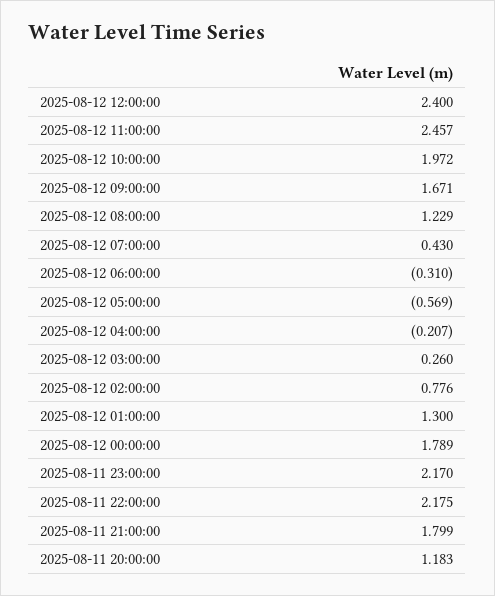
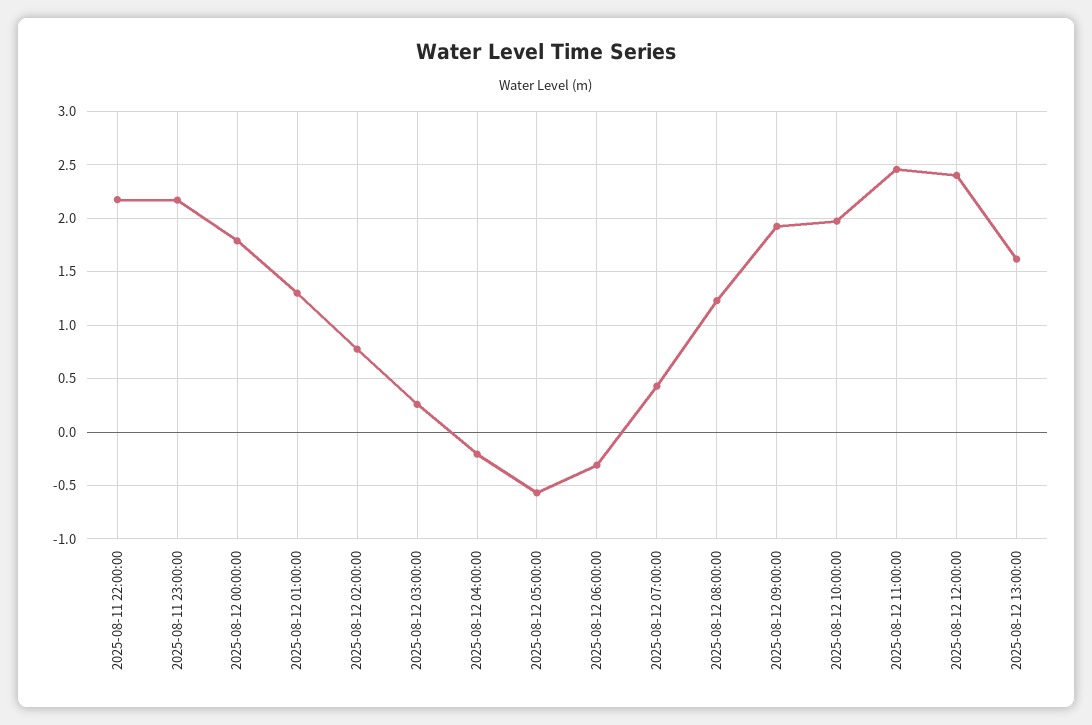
2025-08-12 09:00:00: 1.671 -> 1.9
2025-08-11 21:00:00: 1.799 -> none
2025-08-11 20:00:00: 1.183 -> none
2025-08-12 13:00:00: none -> 1.6

